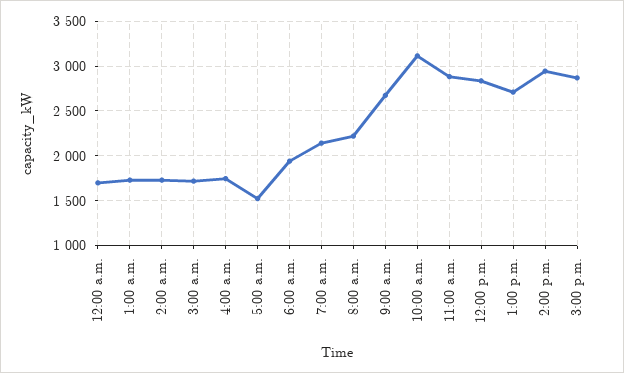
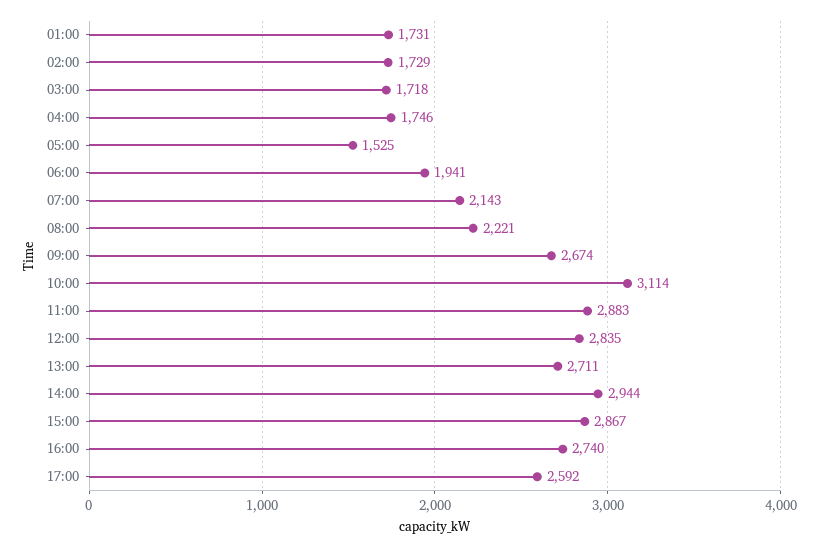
12:00 a.m.: 1700 -> none
16:00: none -> 2740
17:00: none -> 2592

